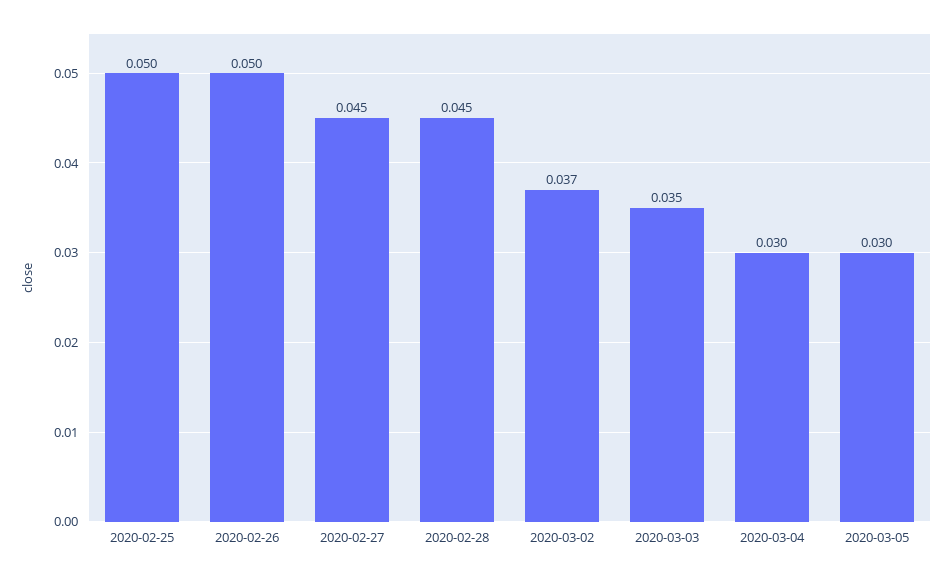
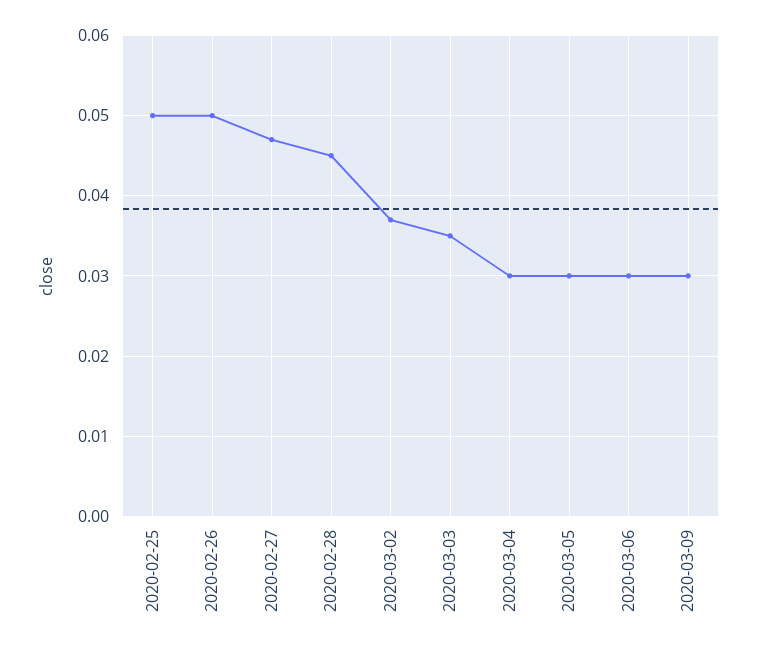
2020-02-27: 0.045 -> 0.047
2020-03-06: none -> 0.03
2020-03-09: none -> 0.03

